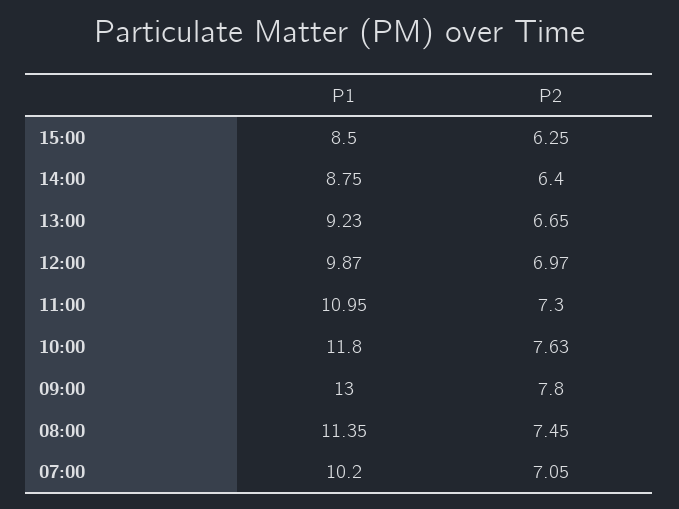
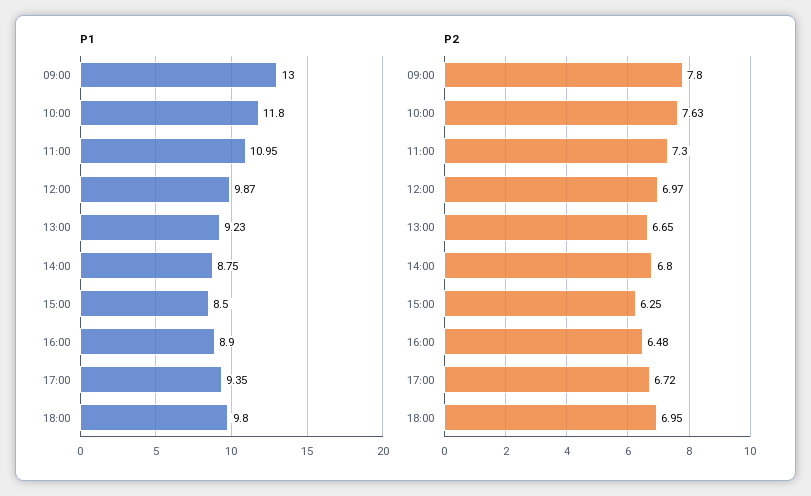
P2, 14:00: 6.4 -> 6.8
P1, 08:00: 11.35 -> none
P2, 08:00: 7.45 -> none
P1, 07:00: 10.2 -> none
P2, 07:00: 7.05 -> none
P1, 16:00: none -> 8.9
P1, 17:00: none -> 9.35
P1, 18:00: none -> 9.8
P2, 16:00: none -> 6.48
P2, 17:00: none -> 6.72
P2, 18:00: none -> 6.95

